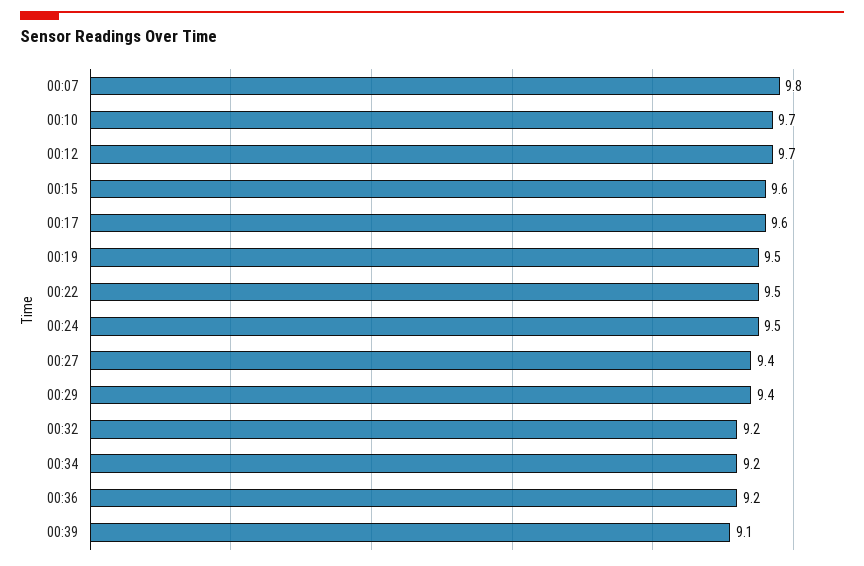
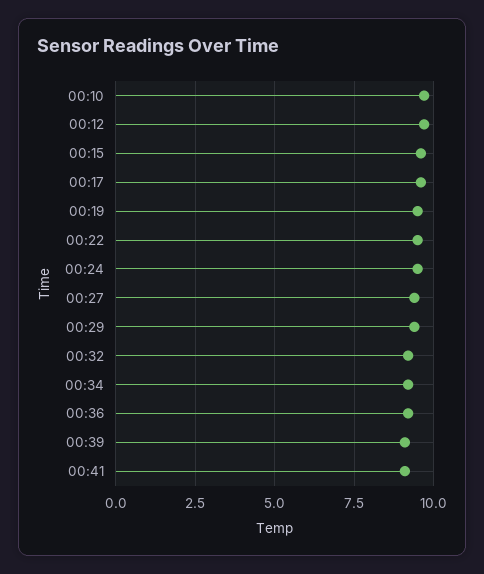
00:07: 9.8 -> none
00:41: none -> 9

